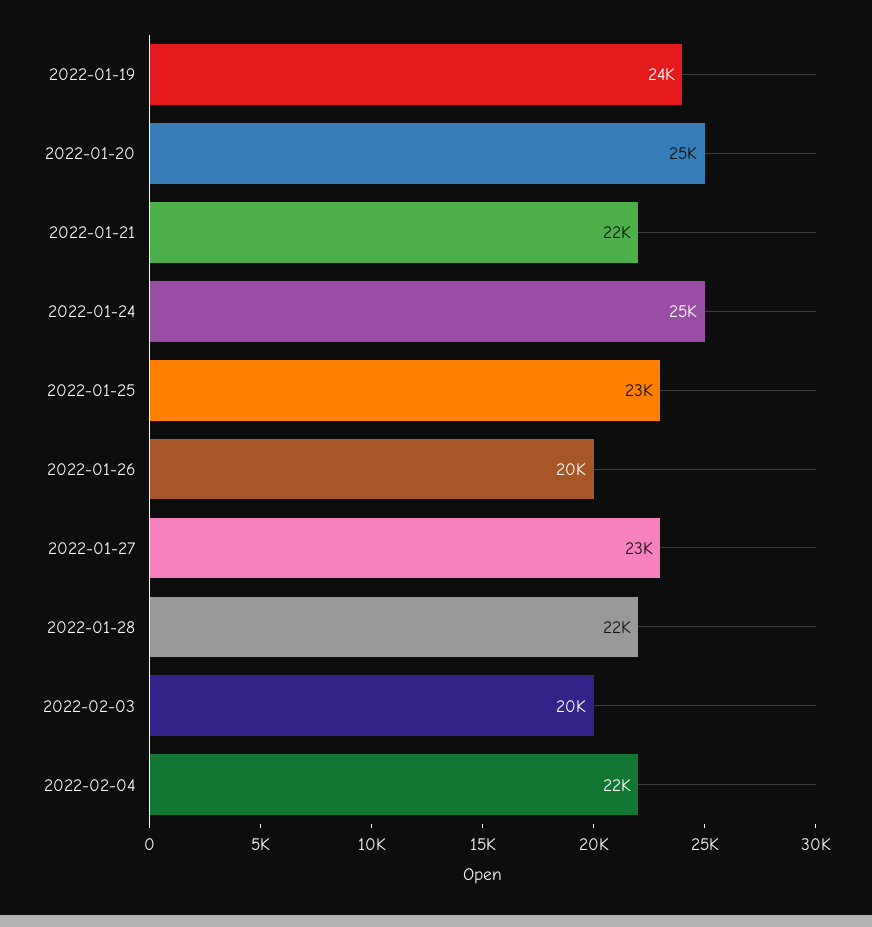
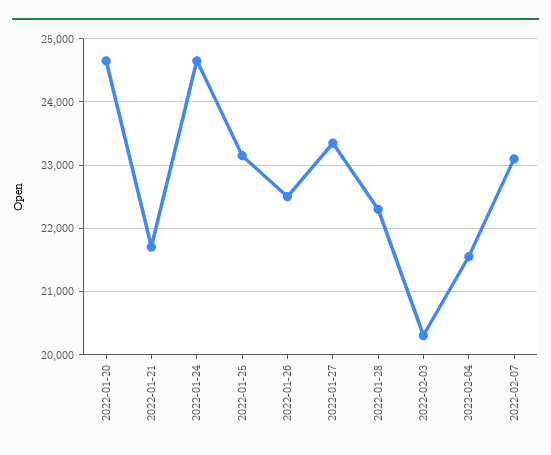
2022-01-19: 24000 -> none
2022-01-26: 20000 -> 22500
2022-02-07: none -> 23100

